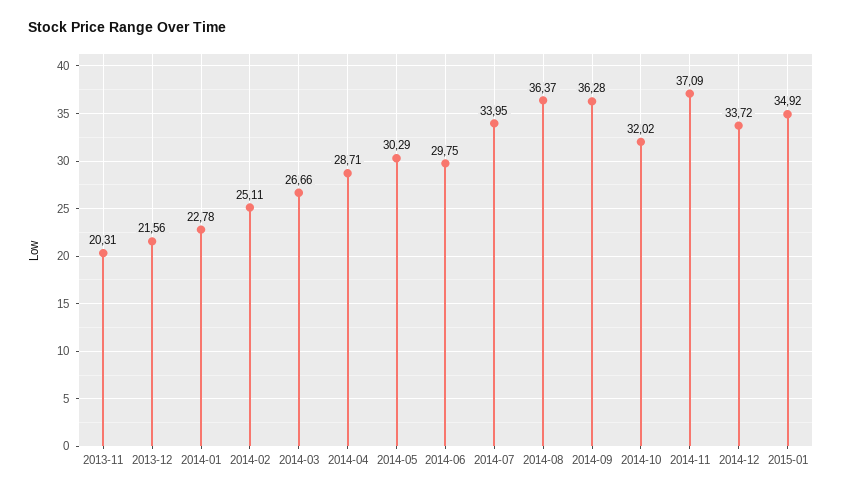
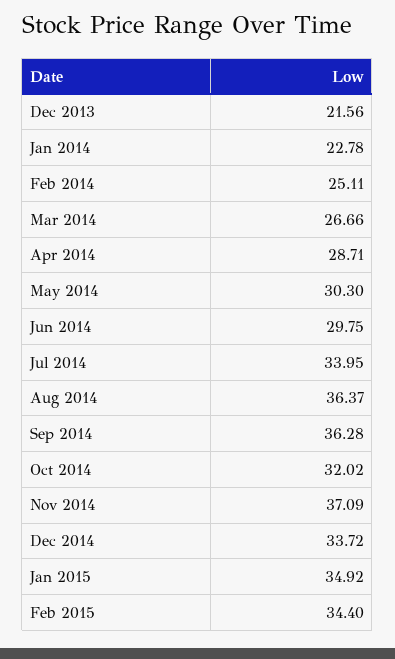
2013-11: 20.31 -> none
2014-05: 30.29 -> 30.3
Feb 2015: none -> 34.4

